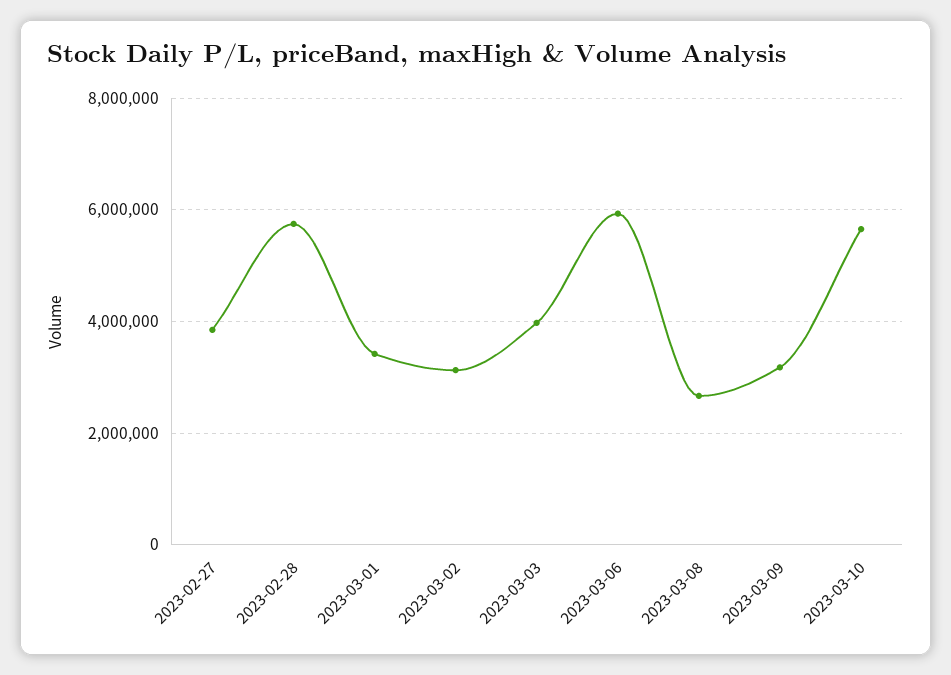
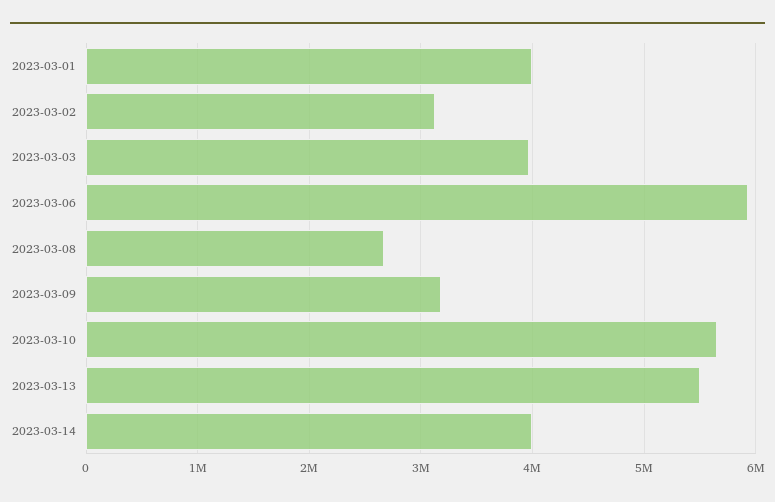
2023-02-27: 3800000 -> none
2023-02-28: 5800000 -> none
2023-03-01: 3400000 -> 4000000
2023-03-13: none -> 5500000
2023-03-14: none -> 4000000

